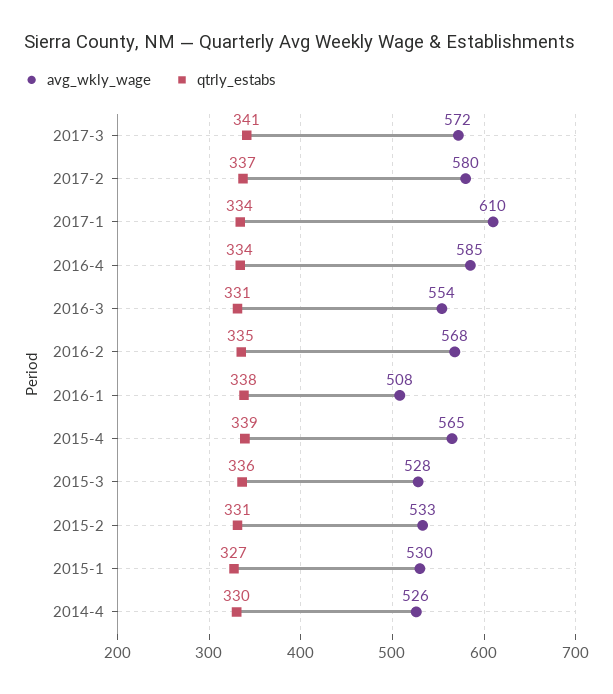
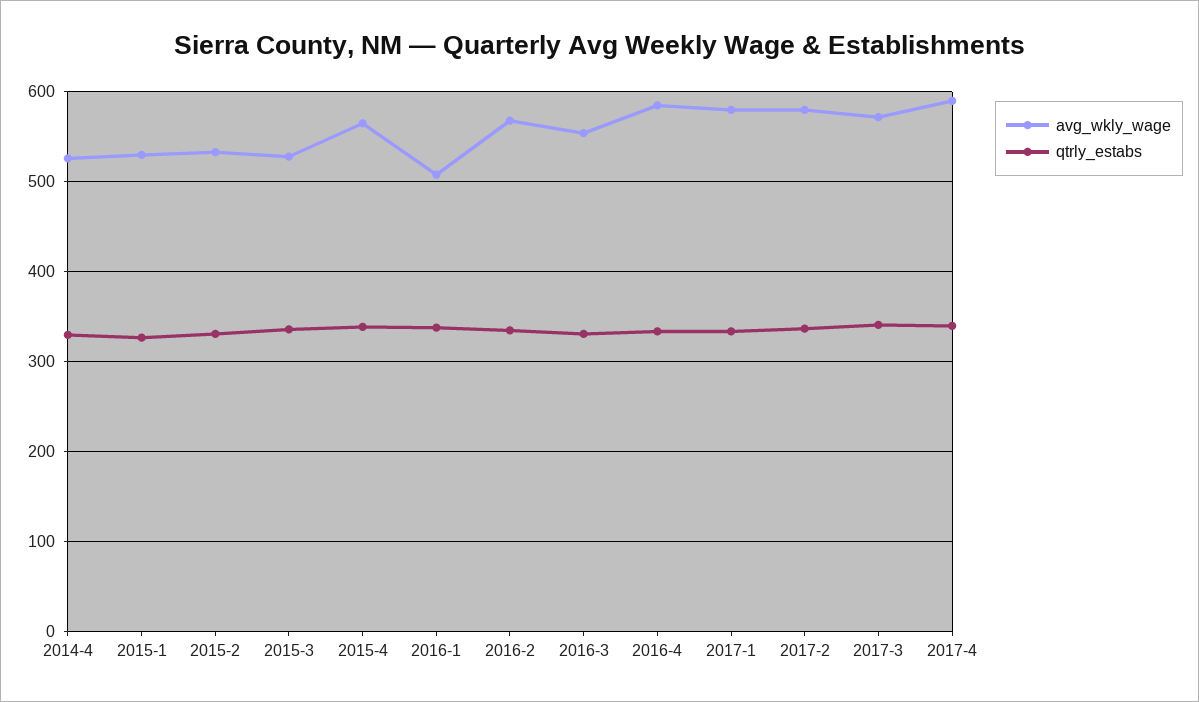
avg_wkly_wage, 2017-1: 610 -> 580
avg_wkly_wage, 2017-4: none -> 590
qtrly_estabs, 2017-4: none -> 340

